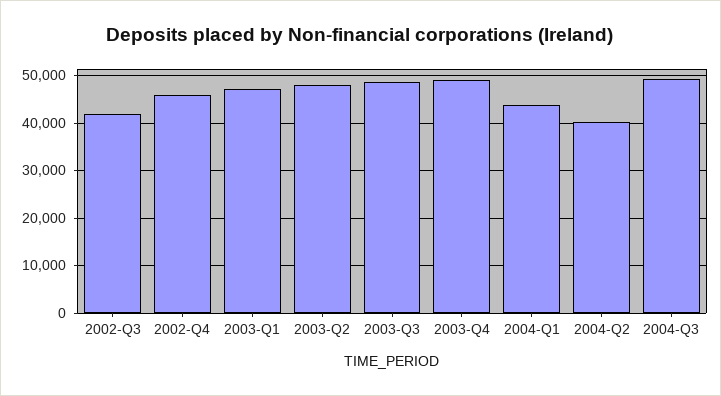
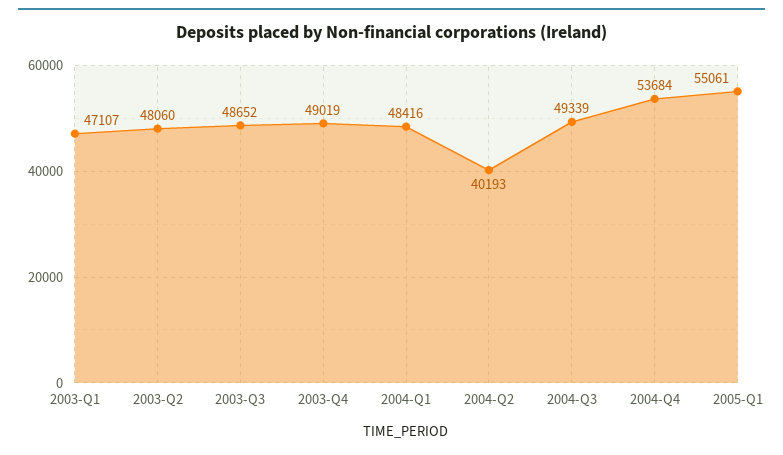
2002-Q3: 42000 -> none
2002-Q4: 46000 -> none
2004-Q1: 44000 -> 48416
2004-Q4: none -> 53684
2005-Q1: none -> 55061

